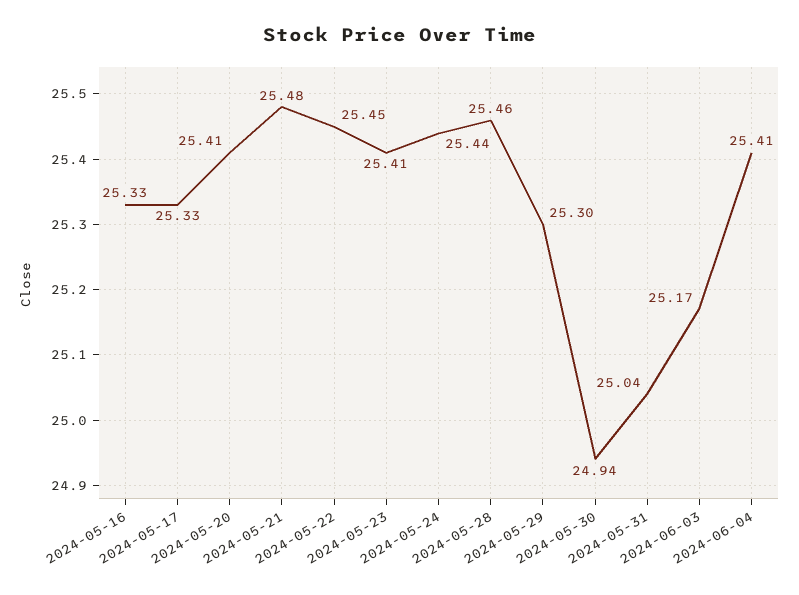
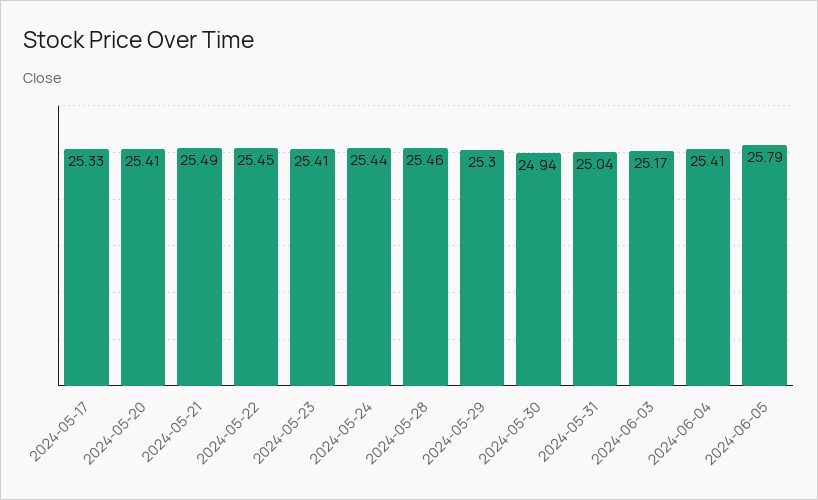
2024-05-16: 25.33 -> none
2024-05-21: 25.48 -> 25.49
2024-06-05: none -> 25.79

